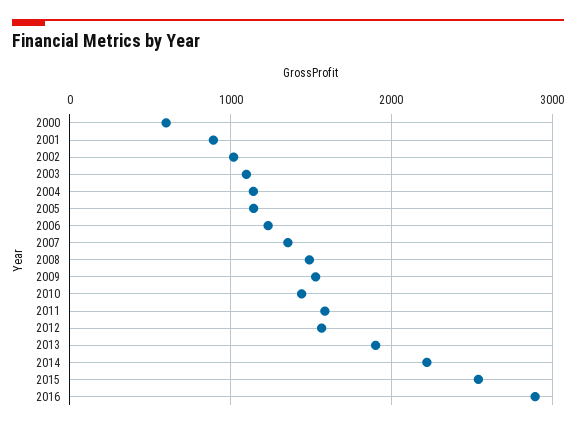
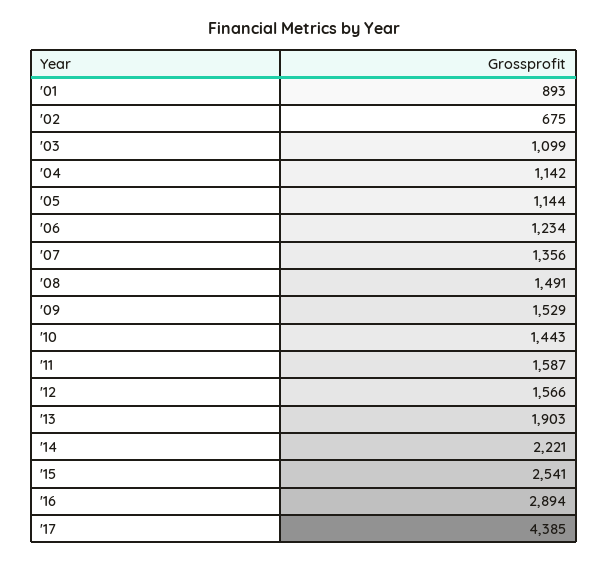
2000: 600 -> none
2002: 1000 -> 675
'17: none -> 4385

